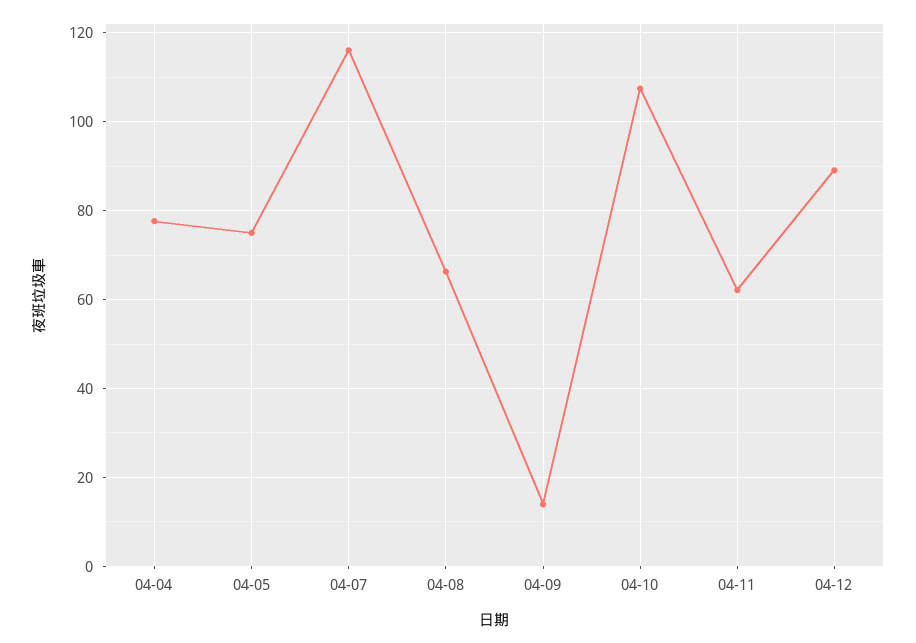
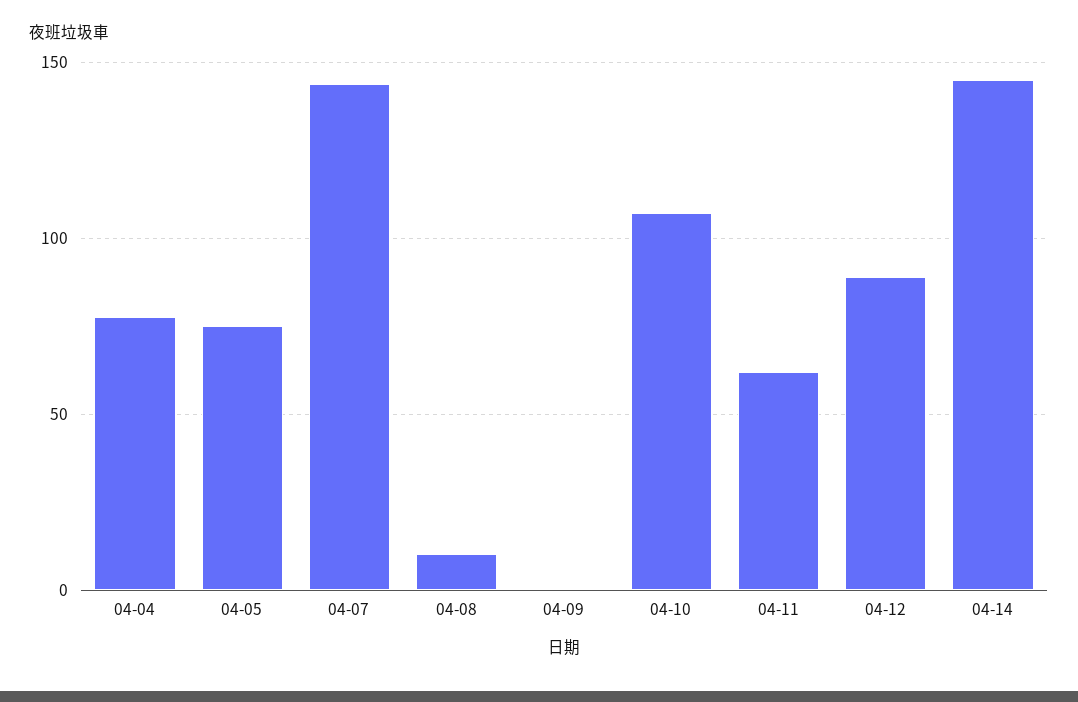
04-07: 116 -> 145
04-08: 66 -> 10
04-09: 14 -> 0
04-14: none -> 145

